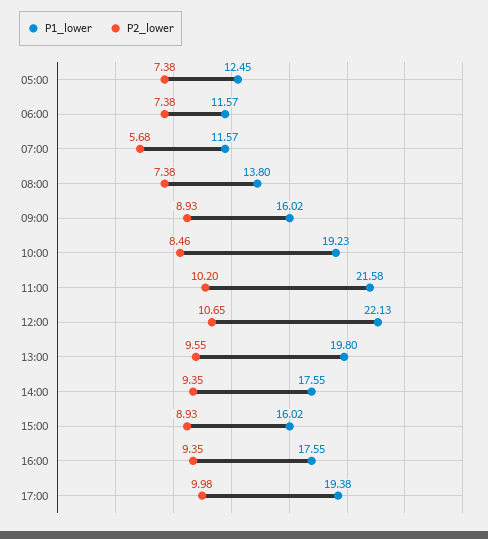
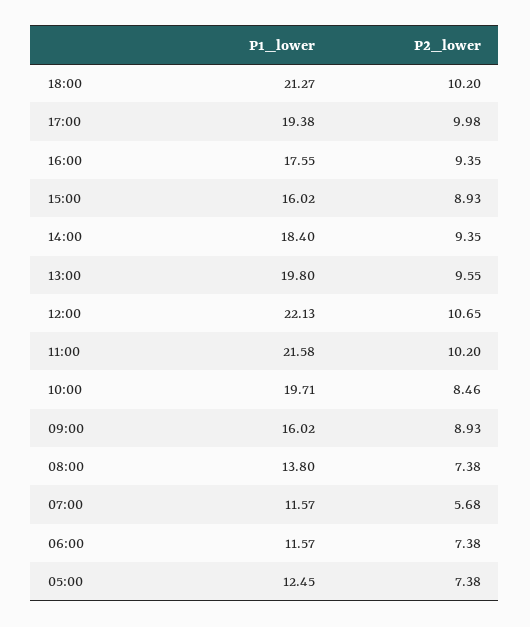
P1_lower, 10:00: 19.23 -> 19.71
P1_lower, 14:00: 17.55 -> 18.4
P1_lower, 18:00: none -> 21.27
P2_lower, 18:00: none -> 10.2

